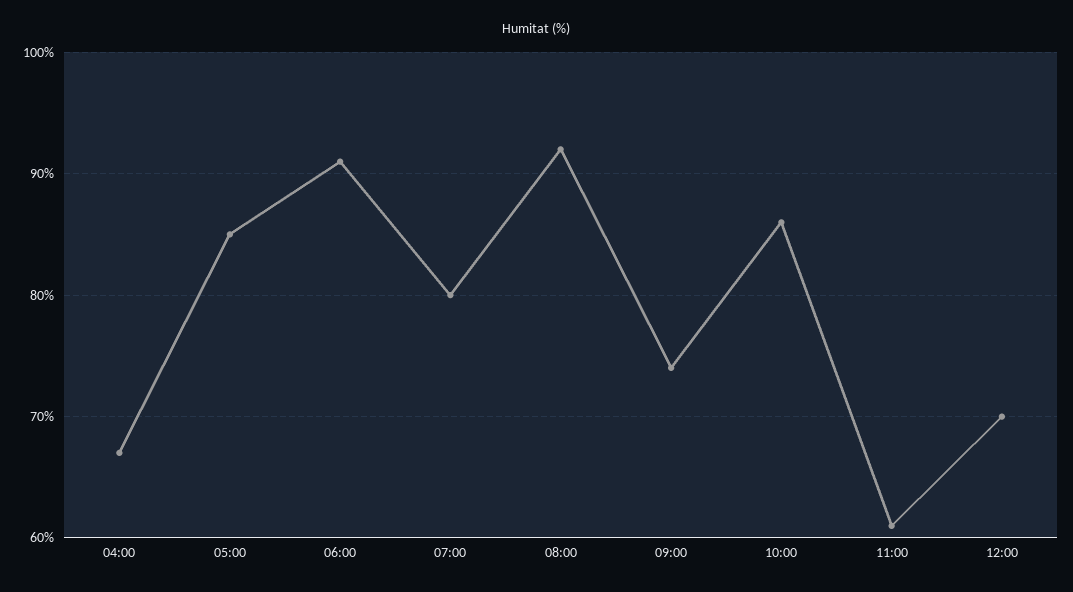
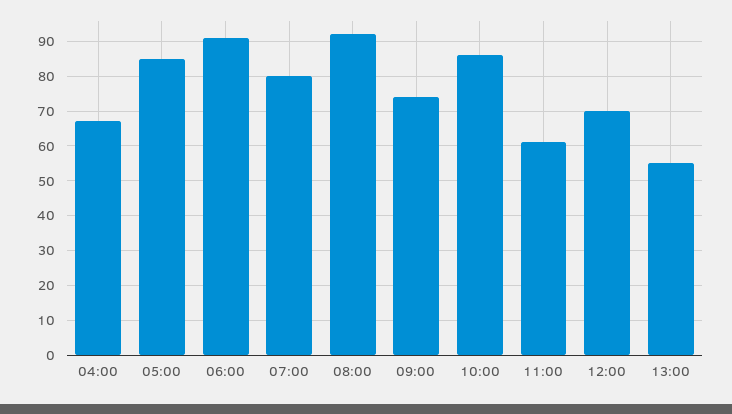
13:00: none -> 55

